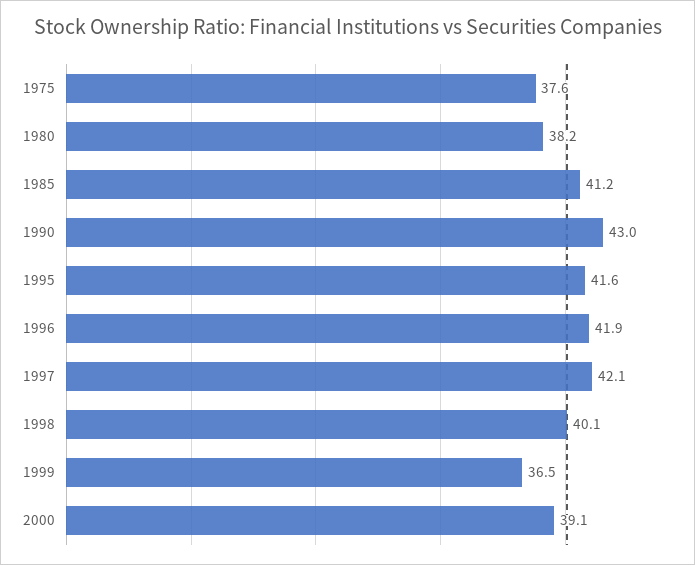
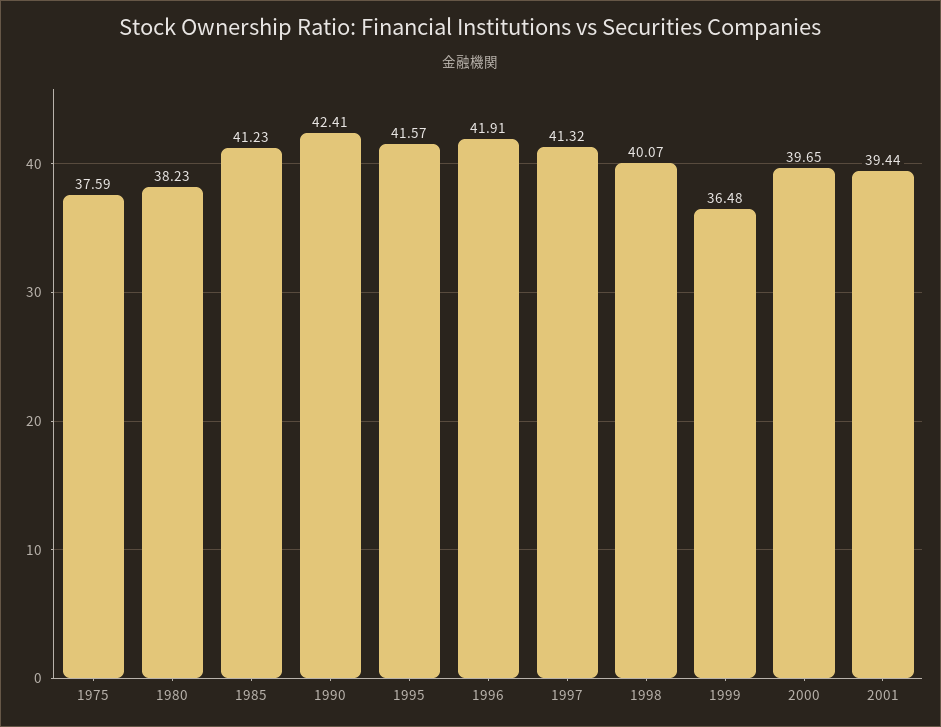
1990: 43 -> 42.41
1997: 42.1 -> 41.32
2000: 39.1 -> 39.65
2001: none -> 39.44

